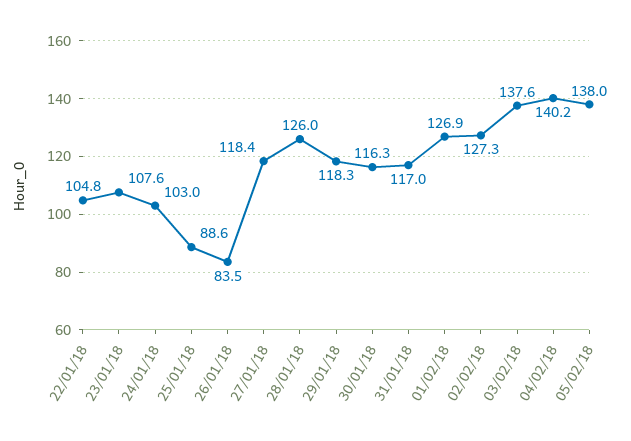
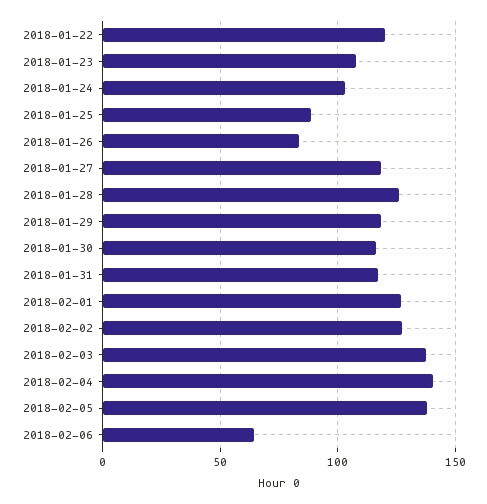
22/01/18: 104.8 -> 120
2018-02-06: none -> 65

